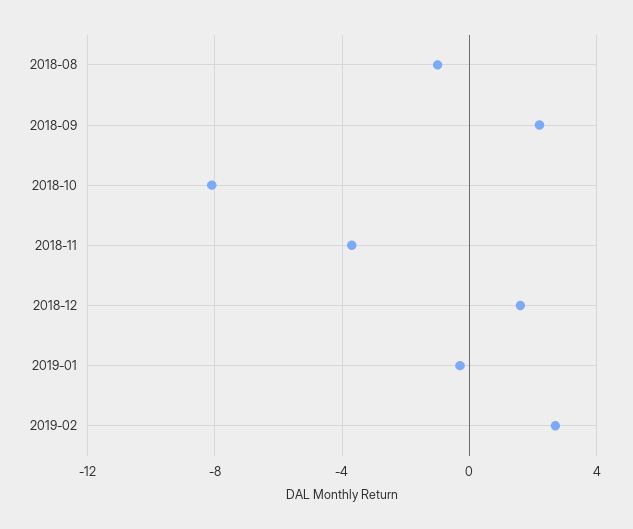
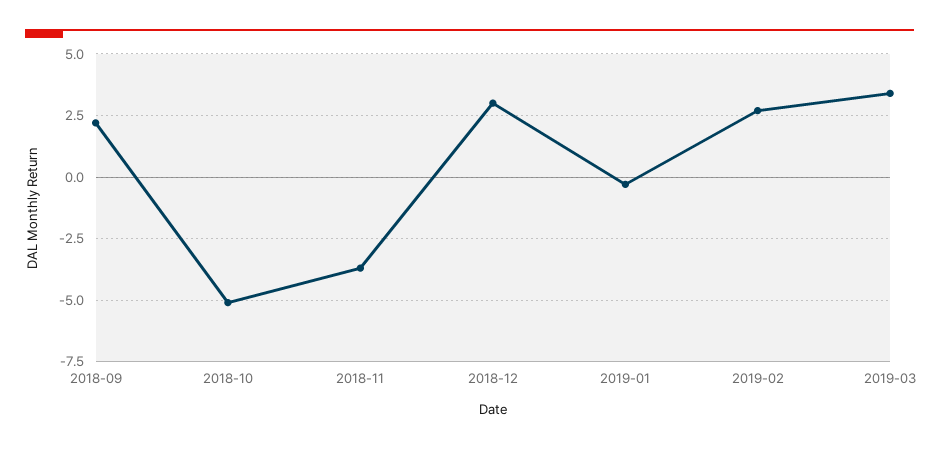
2018-08: -1 -> none
2018-10: -8 -> -5
2018-12: 1.5 -> 3
2019-03: none -> 3.5

